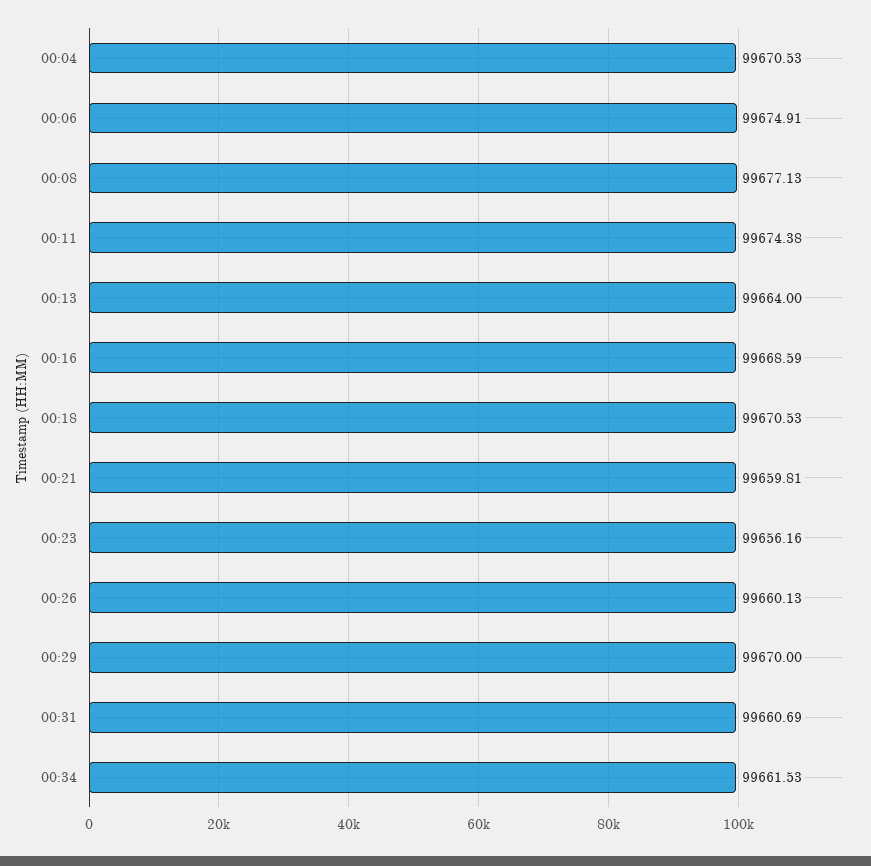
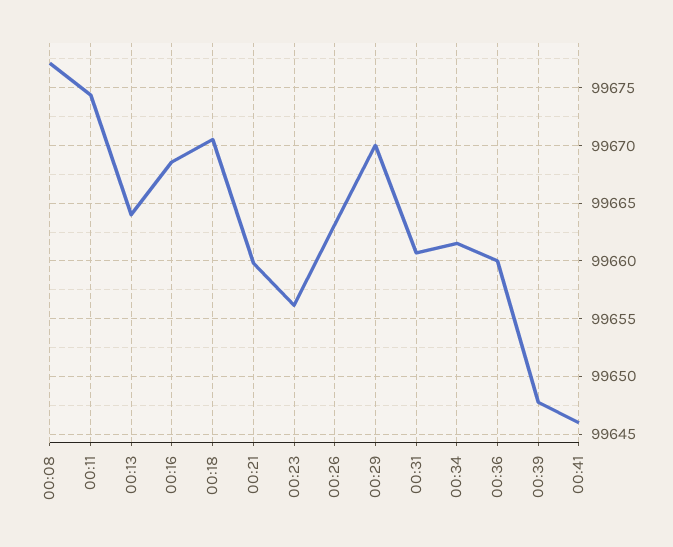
00:04: 99670.53 -> none
00:06: 99674.91 -> none
00:26: 99660.13 -> 99663
00:36: none -> 99660
00:39: none -> 99648
00:41: none -> 99646

